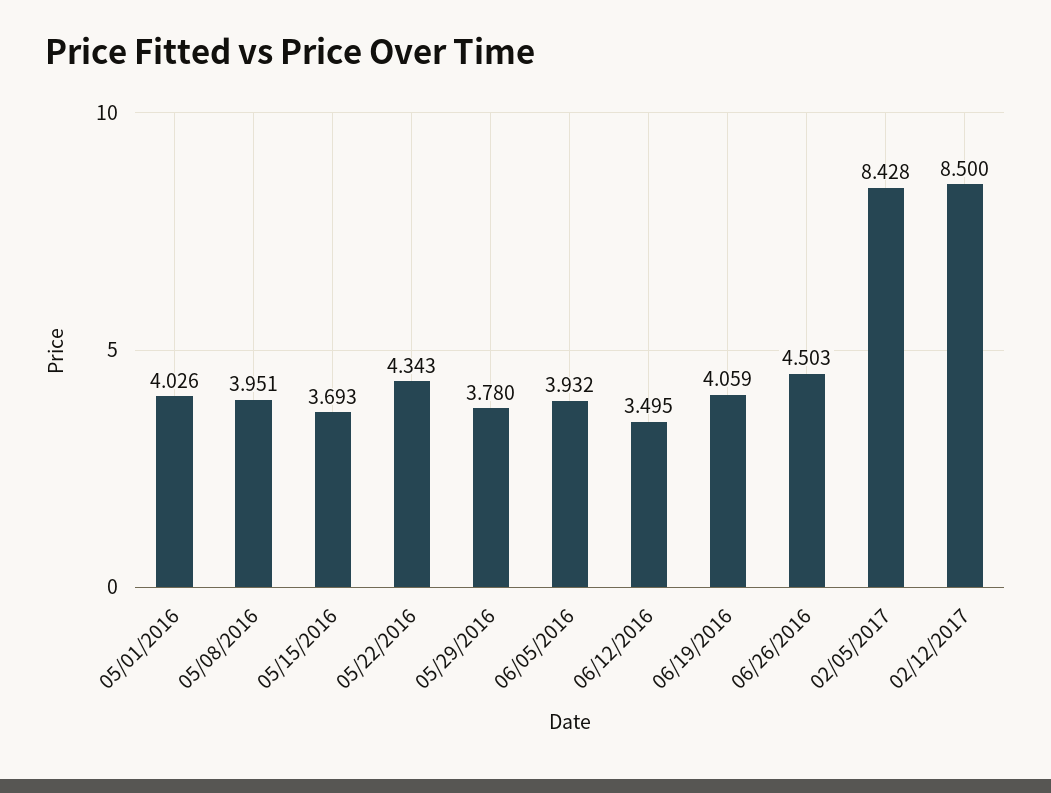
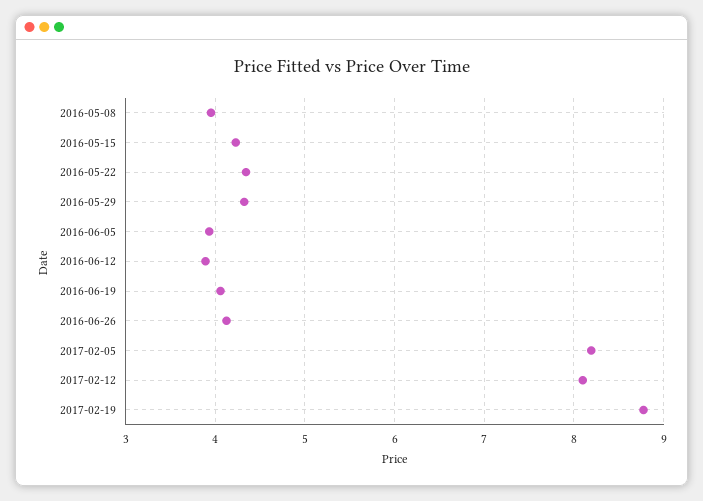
05/01/2016: 4.026 -> none
05/15/2016: 3.693 -> 4.2
05/29/2016: 3.78 -> 4.3
06/12/2016: 3.495 -> 3.9
06/26/2016: 4.503 -> 4.1
02/05/2017: 8.428 -> 8.2
02/12/2017: 8.5 -> 8.1
2017-02-19: none -> 8.8

